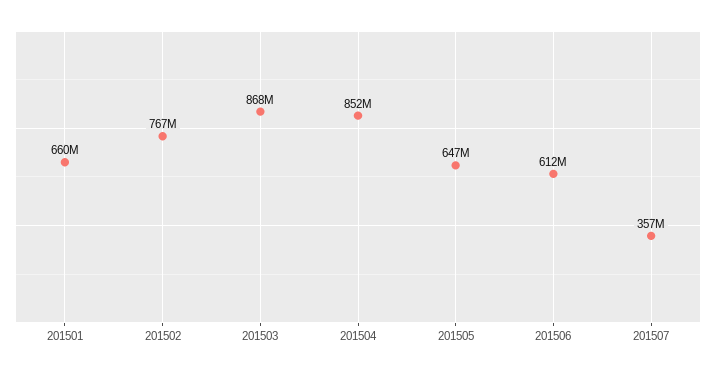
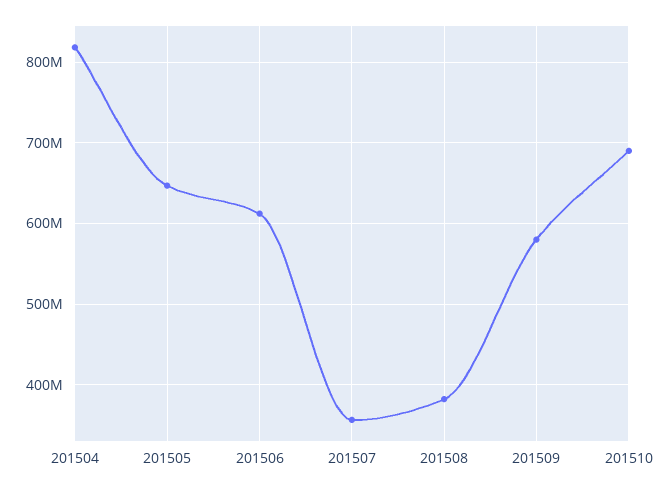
201501: 660000000 -> none
201502: 767000000 -> none
201503: 868000000 -> none
201504: 852000000 -> 820000000
201508: none -> 380000000
201509: none -> 580000000
201510: none -> 690000000

